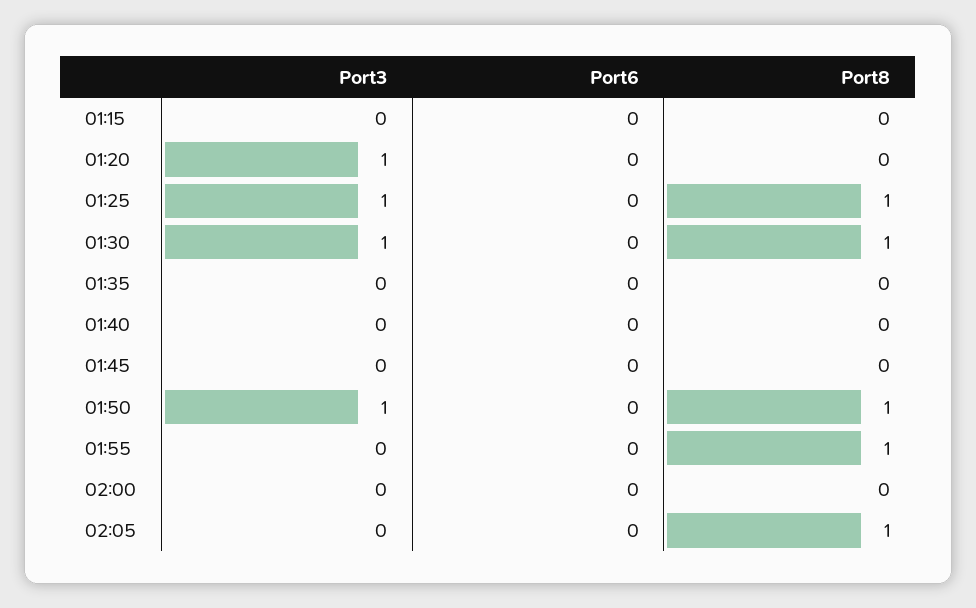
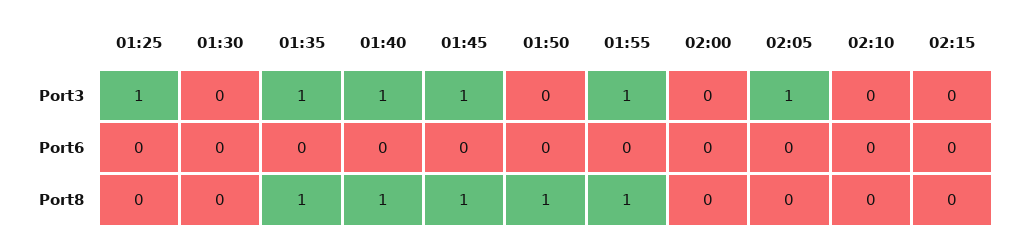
Port3, 01:15: 0 -> none
Port6, 01:15: 0 -> none
Port8, 01:15: 0 -> none
Port3, 01:20: 1 -> none
Port6, 01:20: 0 -> none
Port8, 01:20: 0 -> none
Port8, 01:25: 1 -> 0
Port3, 01:30: 1 -> 0
Port8, 01:30: 1 -> 0
Port3, 01:35: 0 -> 1
Port8, 01:35: 0 -> 1
Port3, 01:40: 0 -> 1
Port8, 01:40: 0 -> 1
Port3, 01:45: 0 -> 1
Port8, 01:45: 0 -> 1
Port3, 01:50: 1 -> 0
Port3, 01:55: 0 -> 1
Port3, 02:05: 0 -> 1
Port8, 02:05: 1 -> 0
Port3, 02:10: none -> 0
Port3, 02:15: none -> 0
Port6, 02:10: none -> 0
Port6, 02:15: none -> 0
Port8, 02:10: none -> 0
Port8, 02:15: none -> 0

